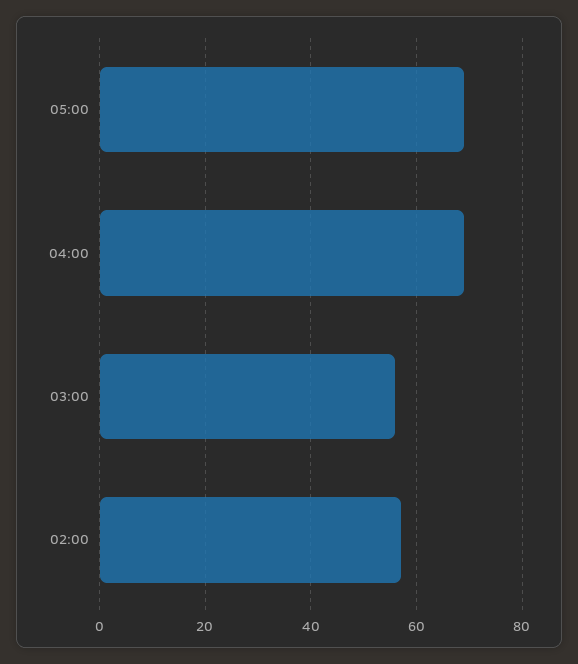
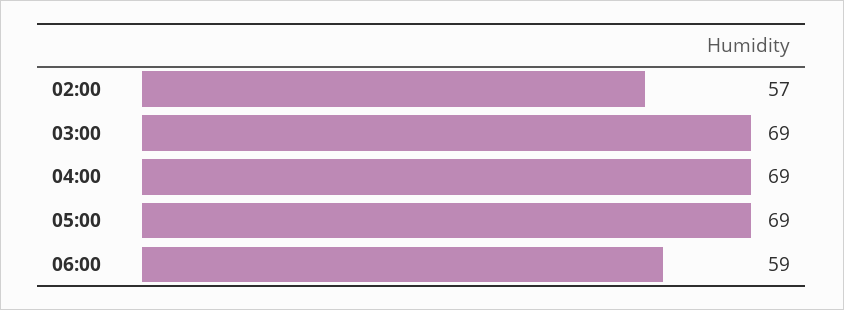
03:00: 55 -> 69
06:00: none -> 59

